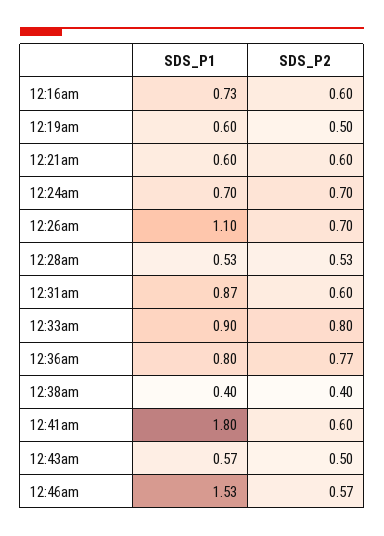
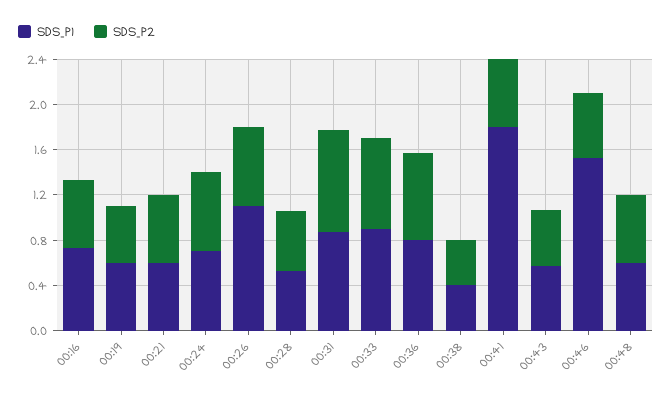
SDS_P2, 12:31am: 0.6 -> 0.9
SDS_P1, 00:48: none -> 0.6
SDS_P2, 00:48: none -> 0.6

